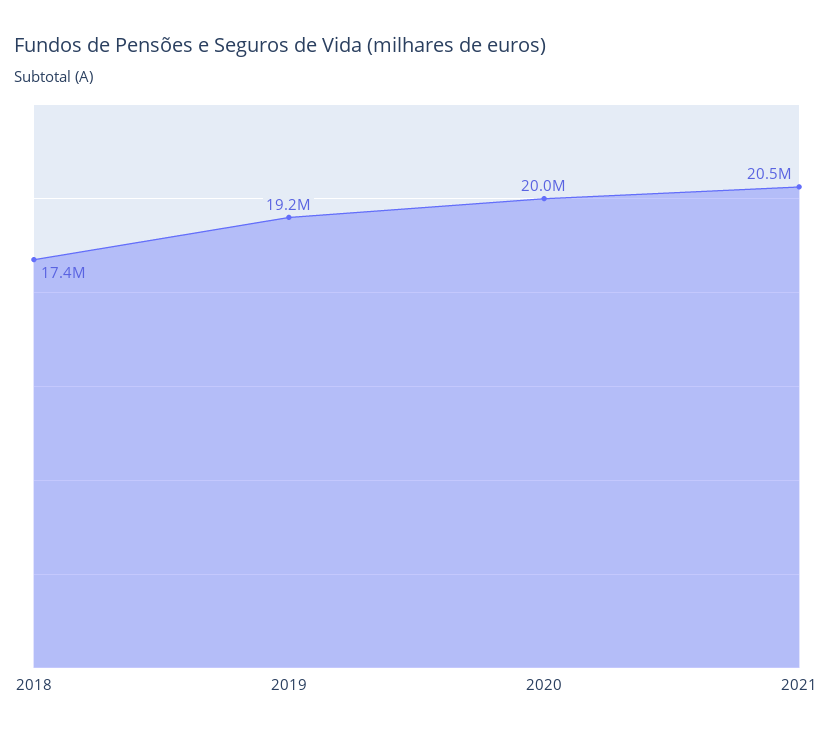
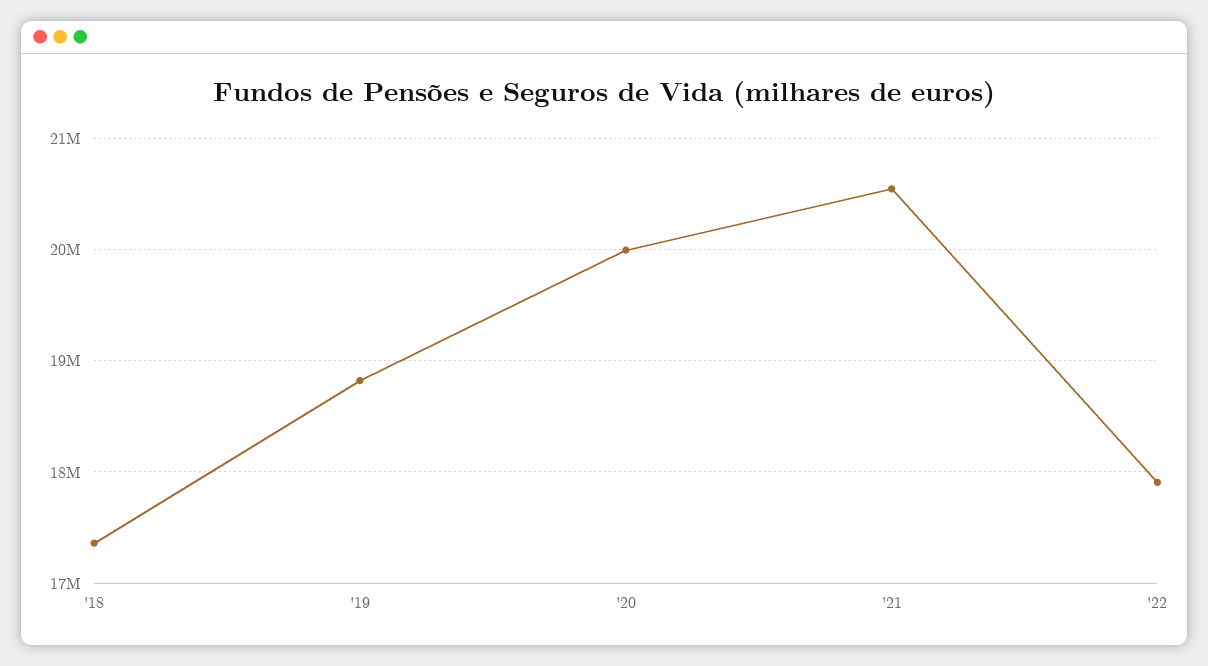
2019: 19200000 -> 18800000
'22: none -> 17900000

